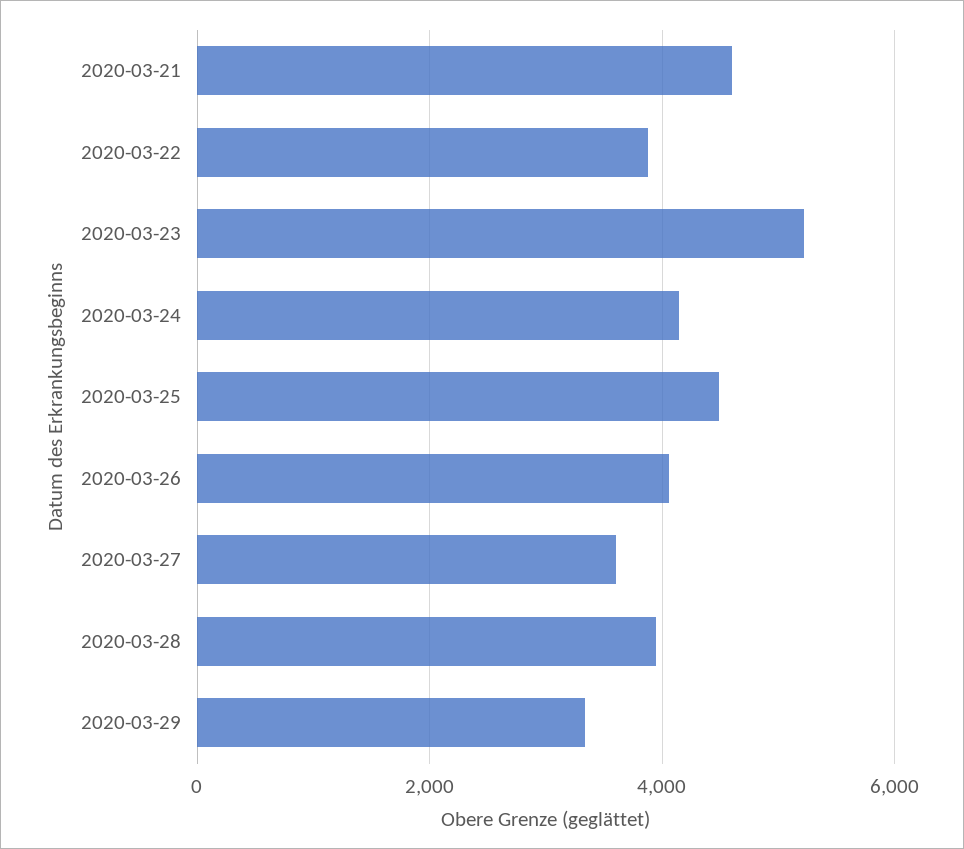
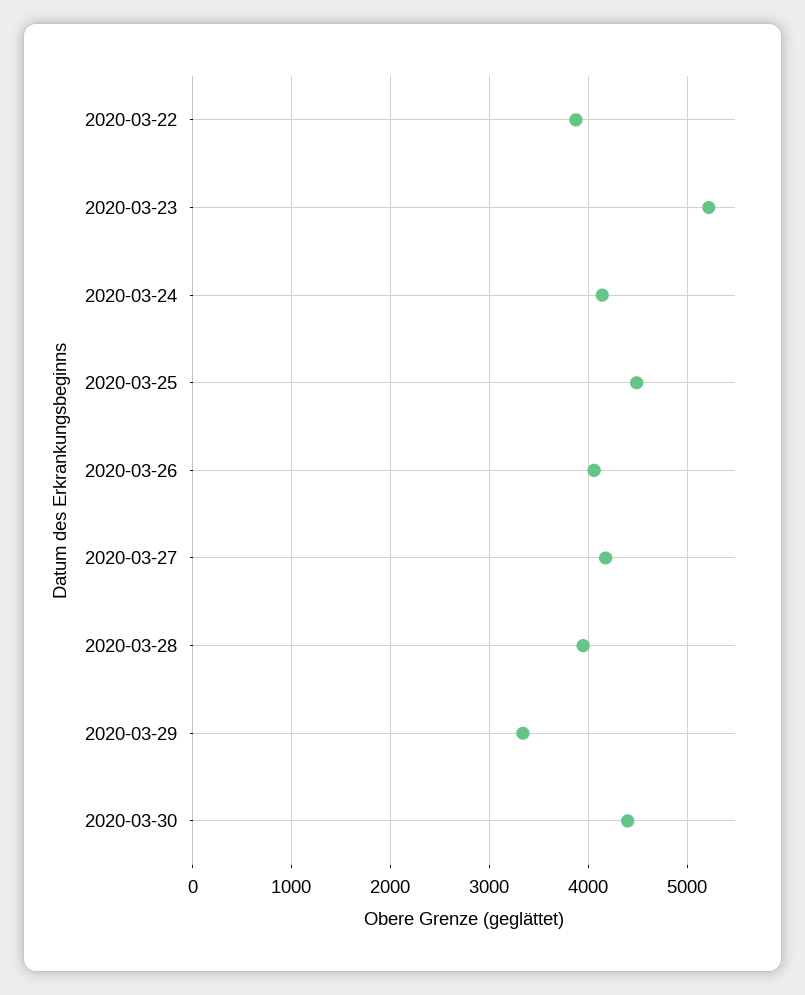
2020-03-21: 4600 -> none
2020-03-27: 3600 -> 4200
2020-03-30: none -> 4400

